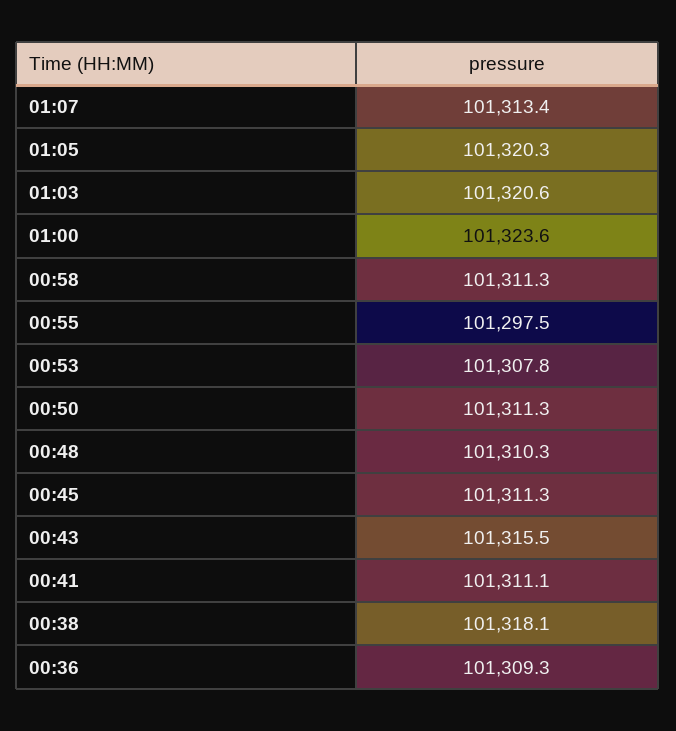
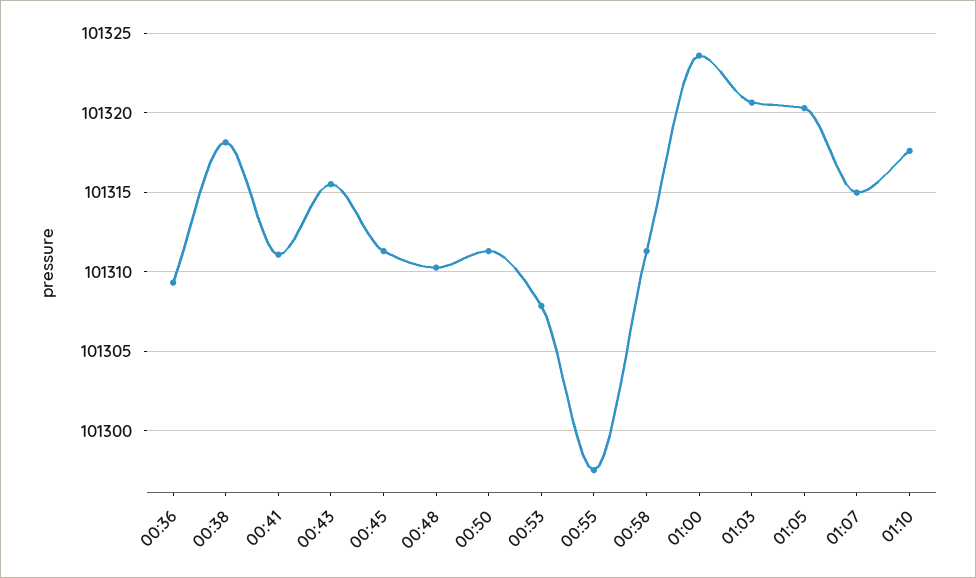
01:07: 101313.4 -> 101315
01:10: none -> 101317.5

